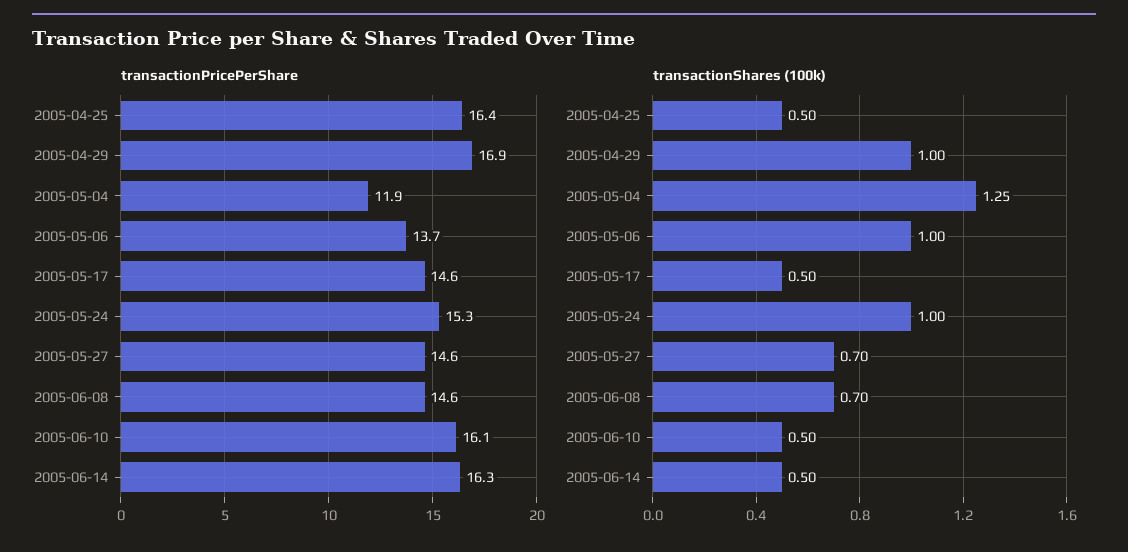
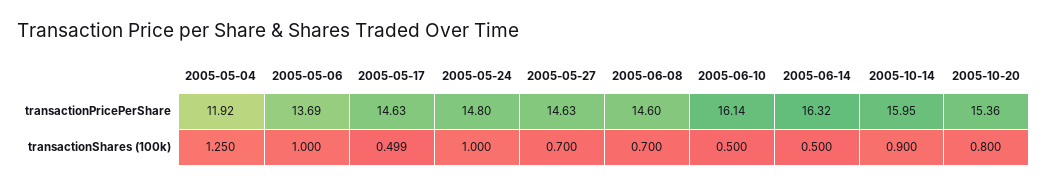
transactionPricePerShare, 2005-04-25: 16.4 -> none
transactionPricePerShare, 2005-04-29: 16.9 -> none
transactionPricePerShare, 2005-05-24: 15.3 -> 14.8
transactionShares (100k), 2005-04-25: 0.5 -> none
transactionShares (100k), 2005-04-29: 1 -> none
transactionPricePerShare, 2005-10-14: none -> 15.95
transactionPricePerShare, 2005-10-20: none -> 15.36
transactionShares (100k), 2005-10-14: none -> 0.9
transactionShares (100k), 2005-10-20: none -> 0.8

